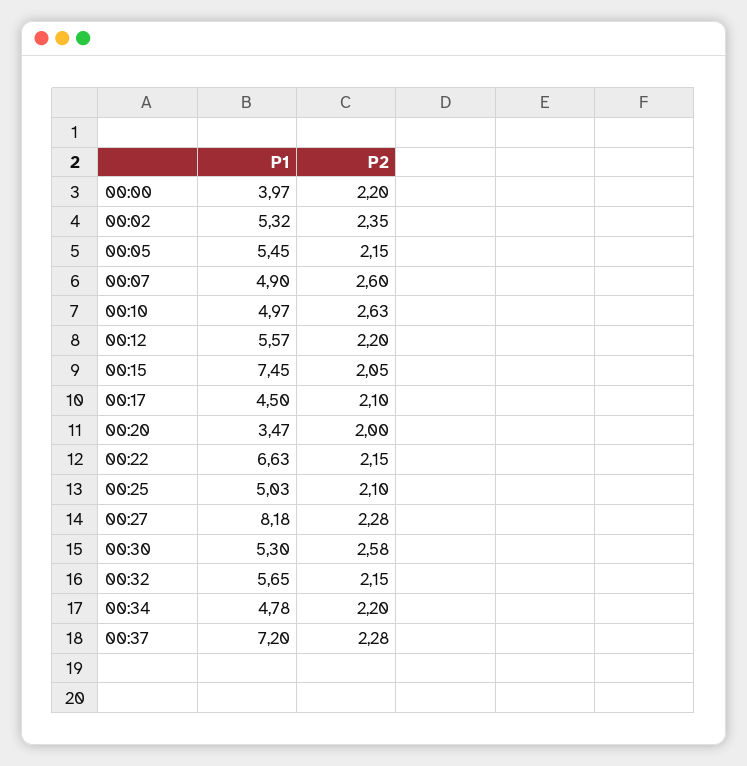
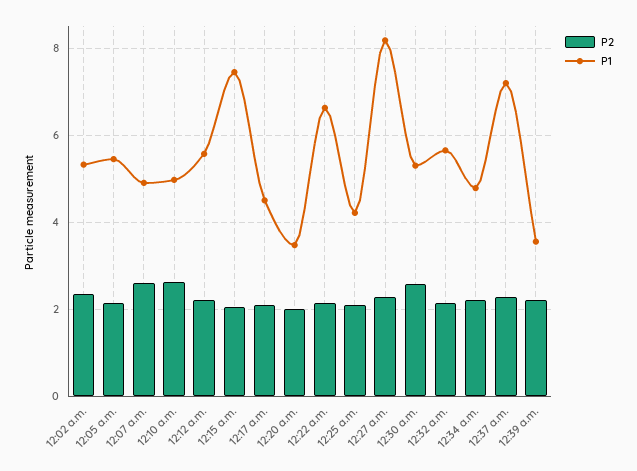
P1, 00:00: 3.97 -> none
P2, 00:00: 2.2 -> none
P1, 00:25: 5.03 -> 4.2
P2, 12:39 a.m.: none -> 2.2
P1, 12:39 a.m.: none -> 3.6

